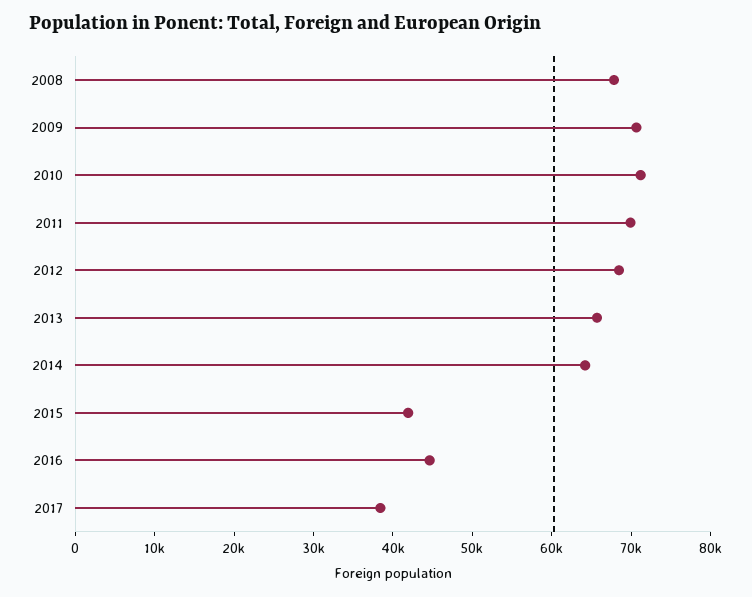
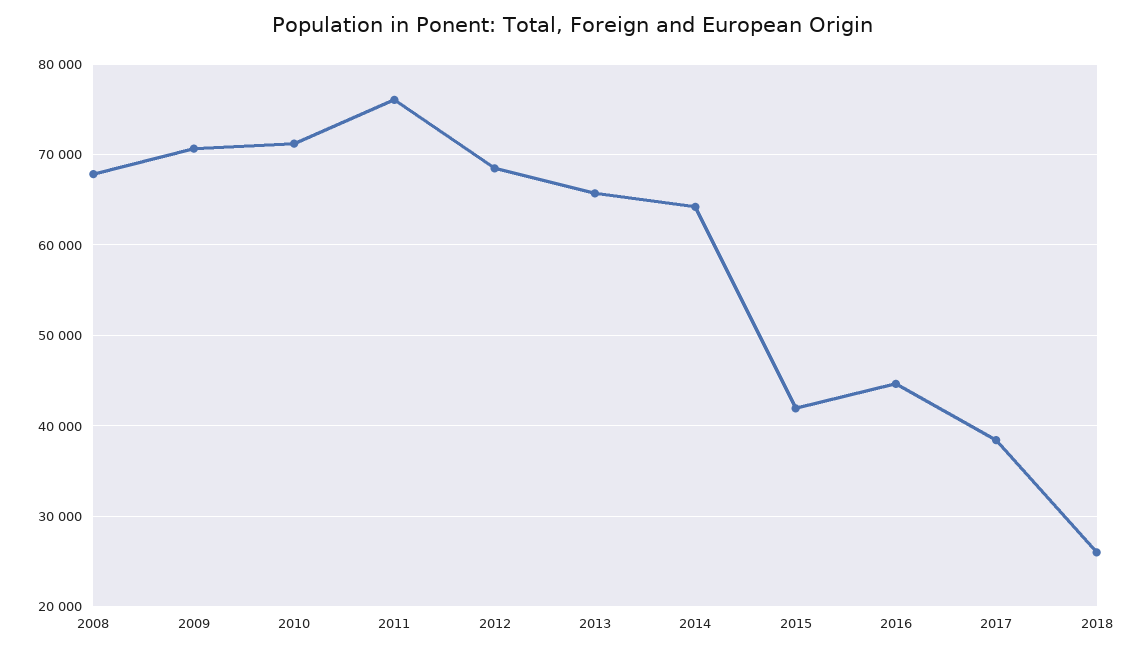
2011: 70000 -> 76000
2018: none -> 26000

